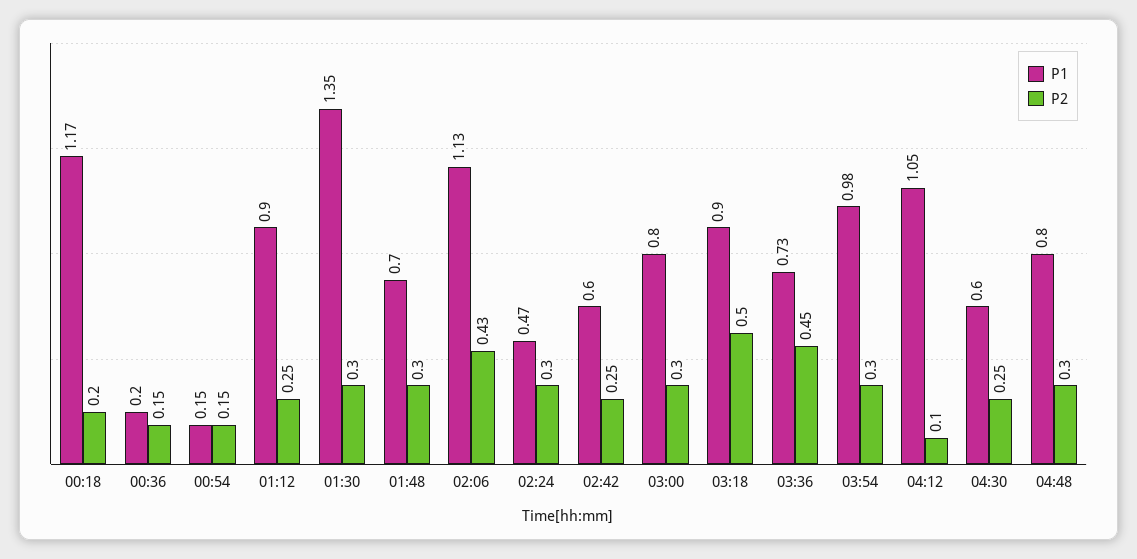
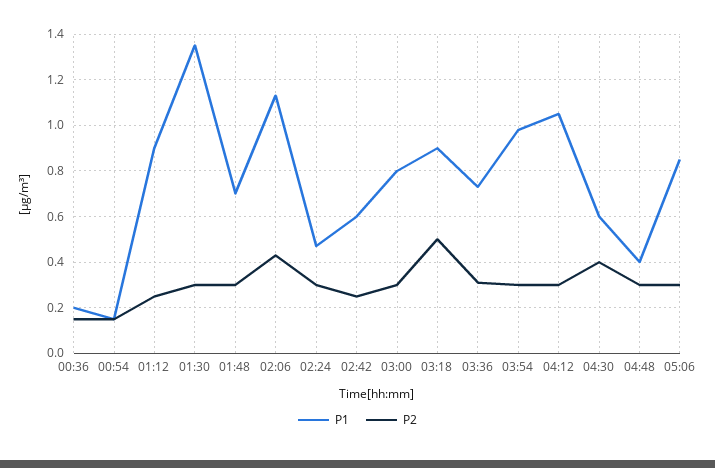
P1, 00:18: 1.17 -> none
P2, 00:18: 0.2 -> none
P2, 03:36: 0.45 -> 0.3
P2, 04:12: 0.1 -> 0.3
P2, 04:30: 0.25 -> 0.4
P1, 04:48: 0.8 -> 0.4
P1, 05:06: none -> 0.85
P2, 05:06: none -> 0.3

